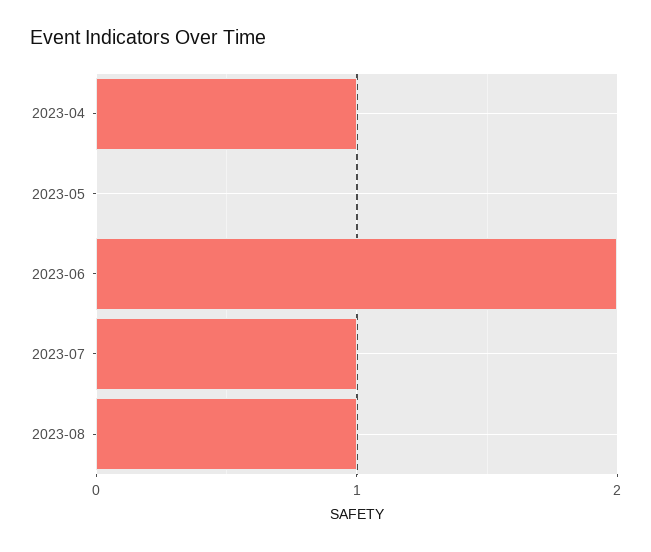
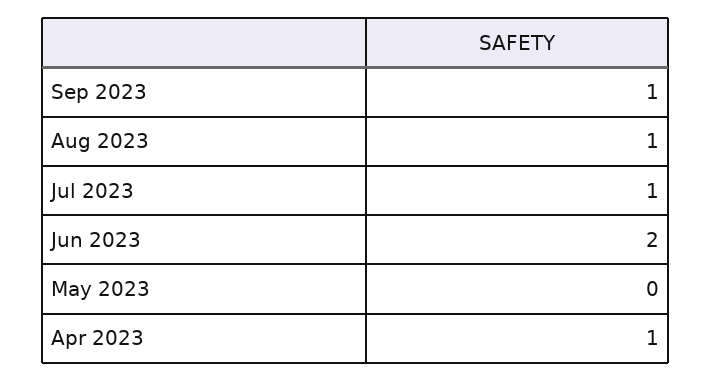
Sep 2023: none -> 1

